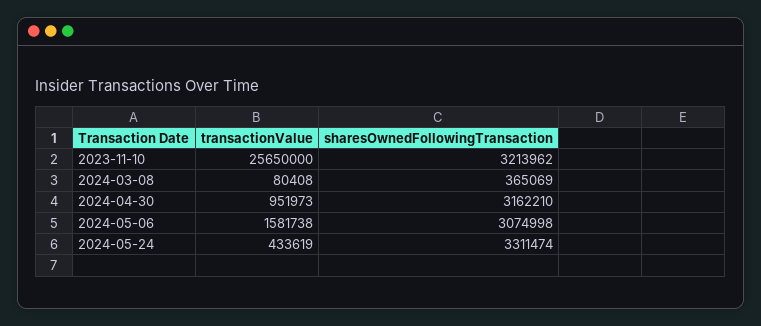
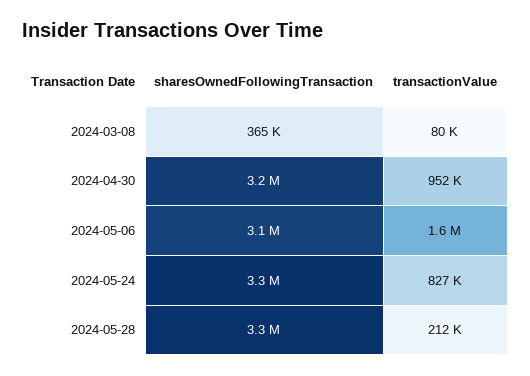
transactionValue, 2023-11-10: 25650000 -> none
sharesOwnedFollowingTransaction, 2023-11-10: 3213962 -> none
transactionValue, 2024-05-24: 433619 -> 827000
sharesOwnedFollowingTransaction, 2024-05-28: none -> 3300000
transactionValue, 2024-05-28: none -> 212000

